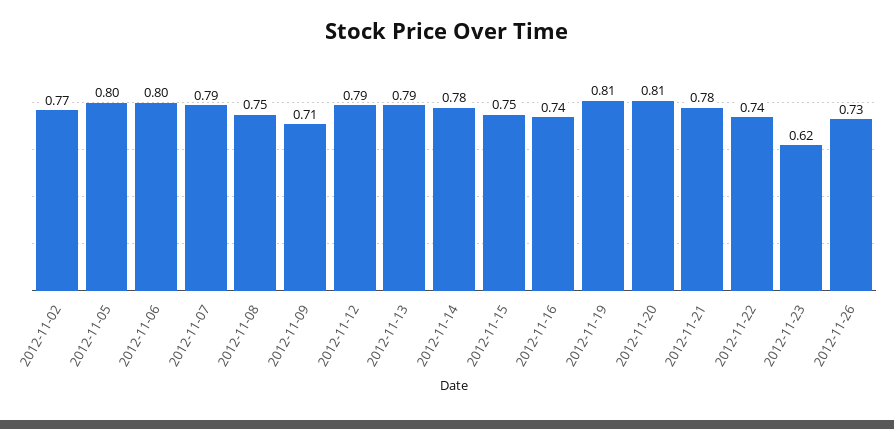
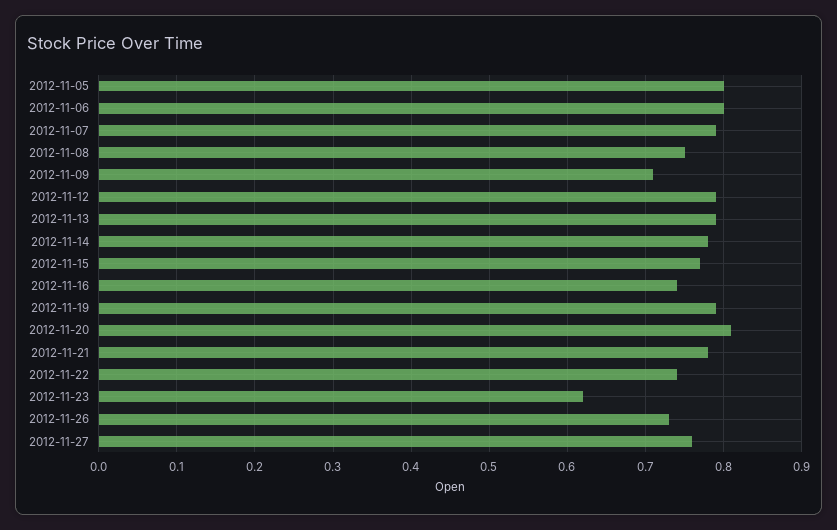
2012-11-02: 0.77 -> none
2012-11-15: 0.75 -> 0.77
2012-11-19: 0.81 -> 0.79
2012-11-27: none -> 0.76

